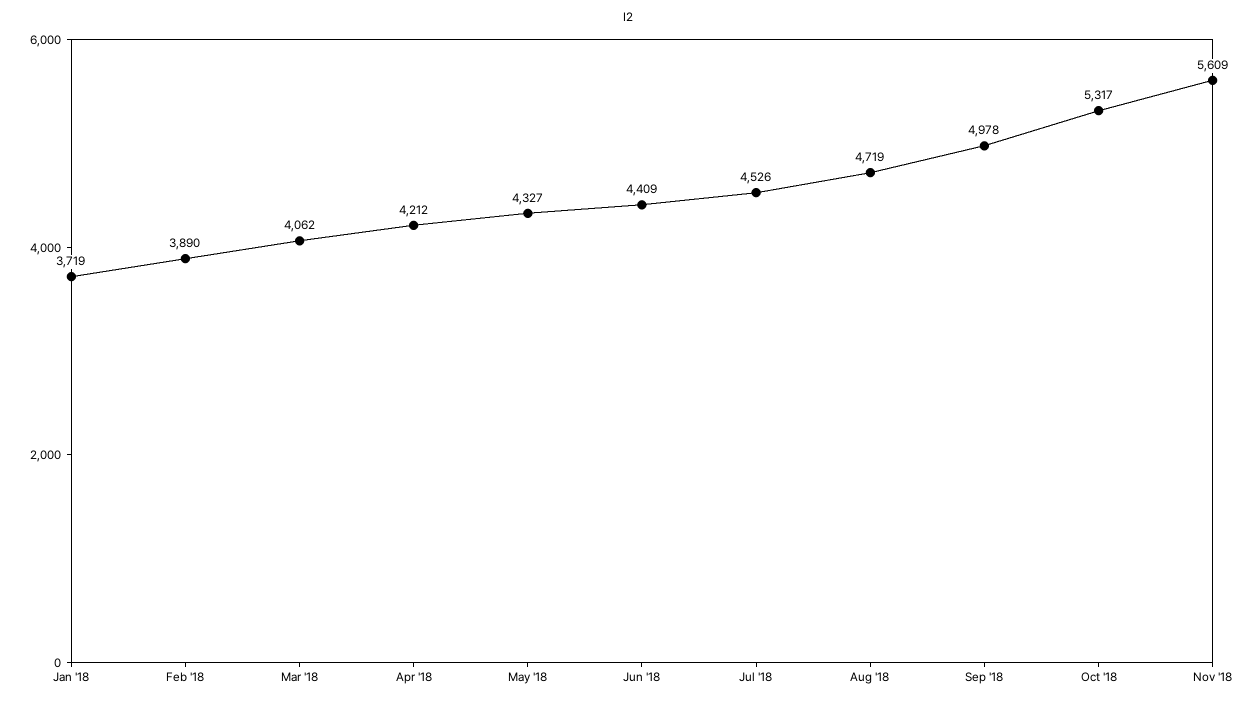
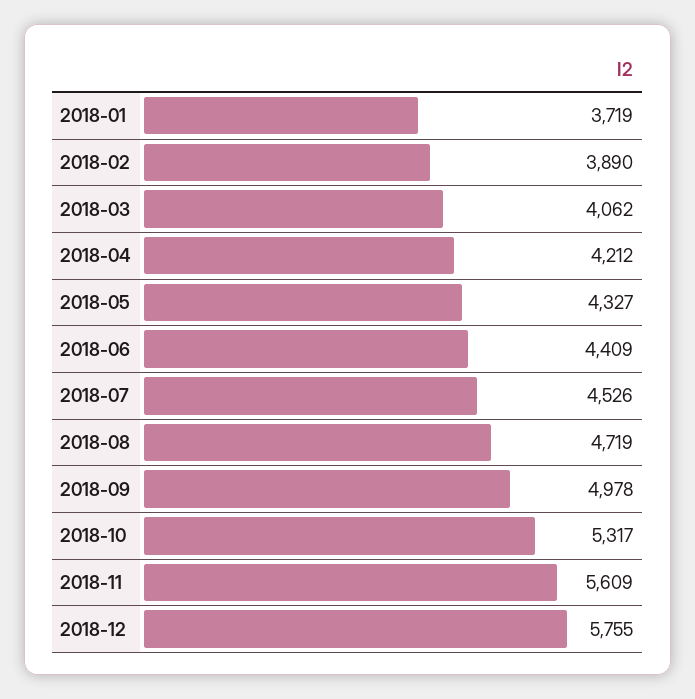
2018-12: none -> 5755

